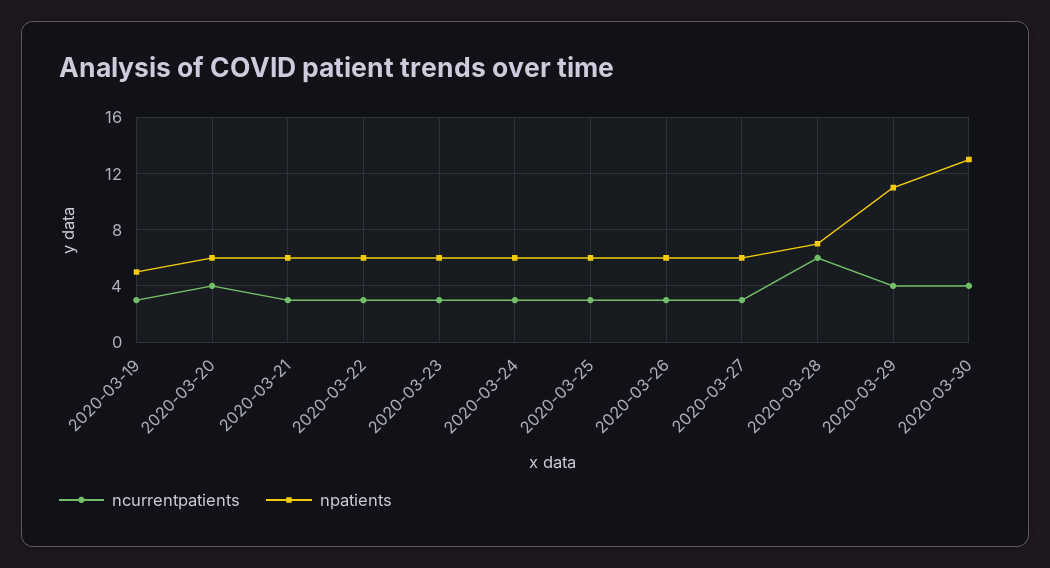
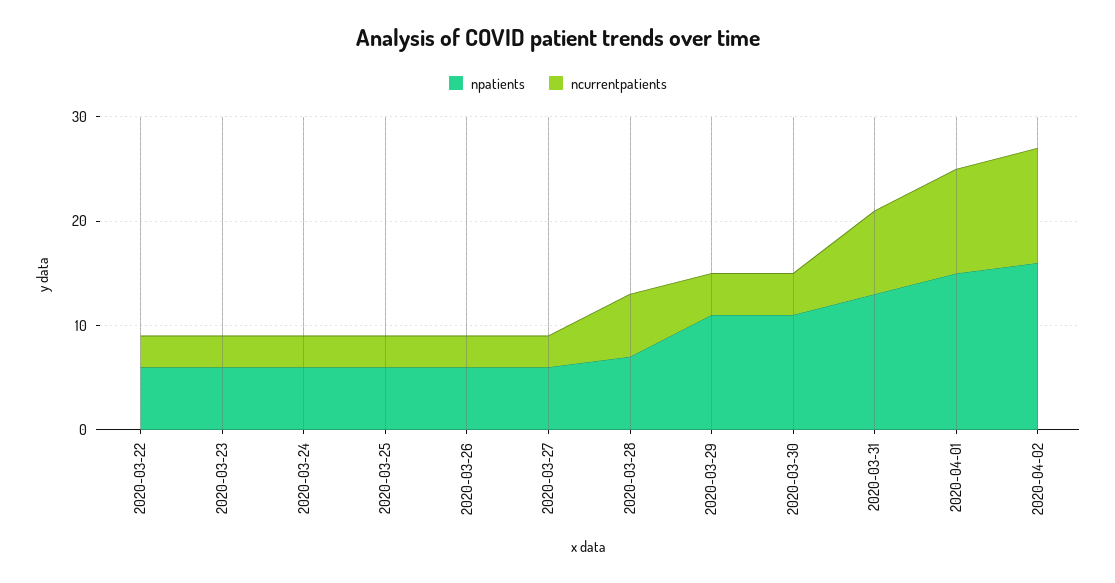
ncurrentpatients, 2020-03-19: 3 -> none
npatients, 2020-03-19: 5 -> none
ncurrentpatients, 2020-03-20: 4 -> none
npatients, 2020-03-20: 6 -> none
ncurrentpatients, 2020-03-21: 3 -> none
npatients, 2020-03-21: 6 -> none
npatients, 2020-03-30: 13 -> 11
npatients, 2020-03-31: none -> 13
ncurrentpatients, 2020-03-31: none -> 8
npatients, 2020-04-01: none -> 15
ncurrentpatients, 2020-04-01: none -> 10
npatients, 2020-04-02: none -> 16
ncurrentpatients, 2020-04-02: none -> 11

